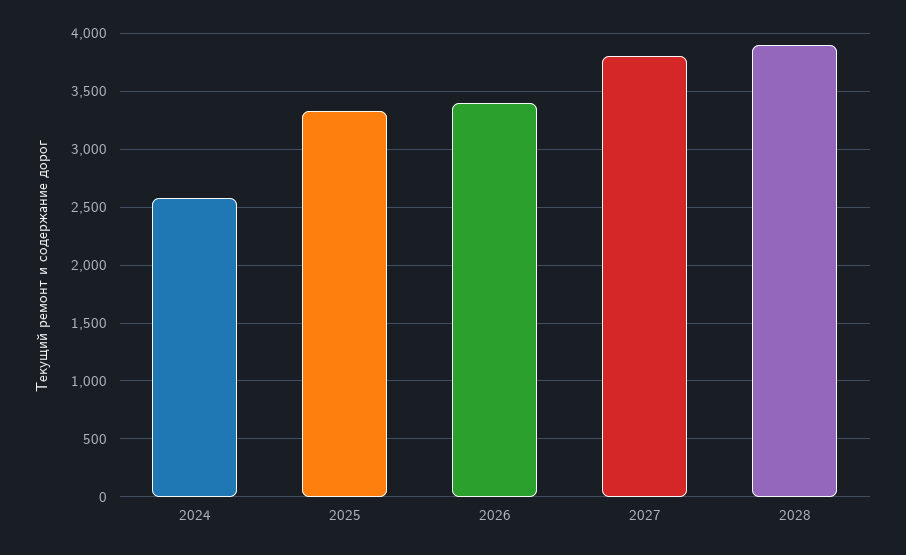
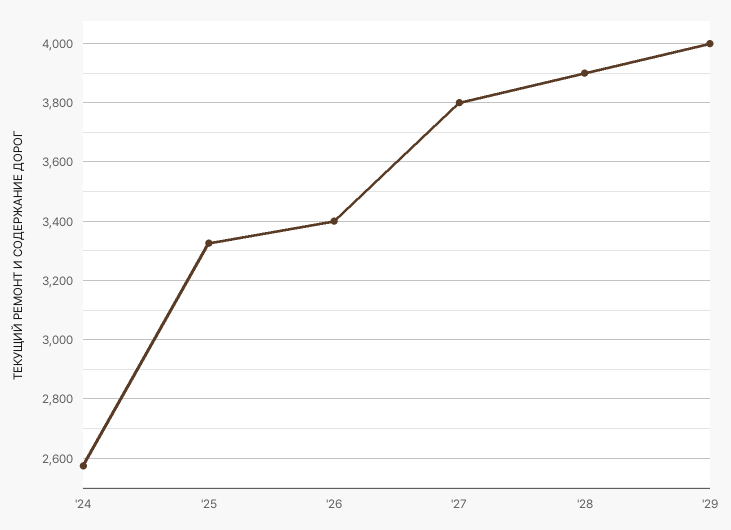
'29: none -> 4000

